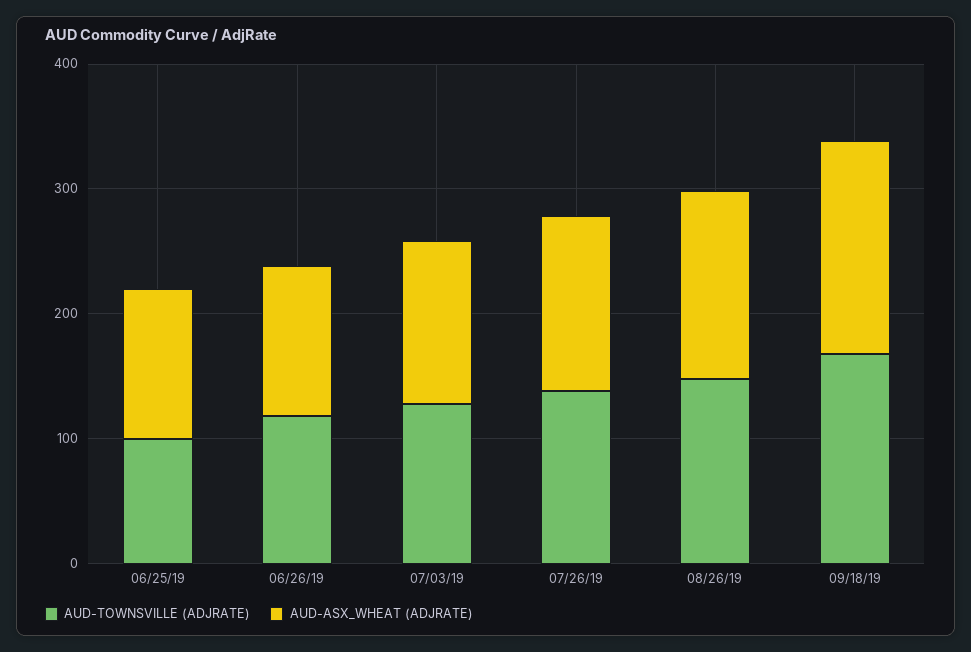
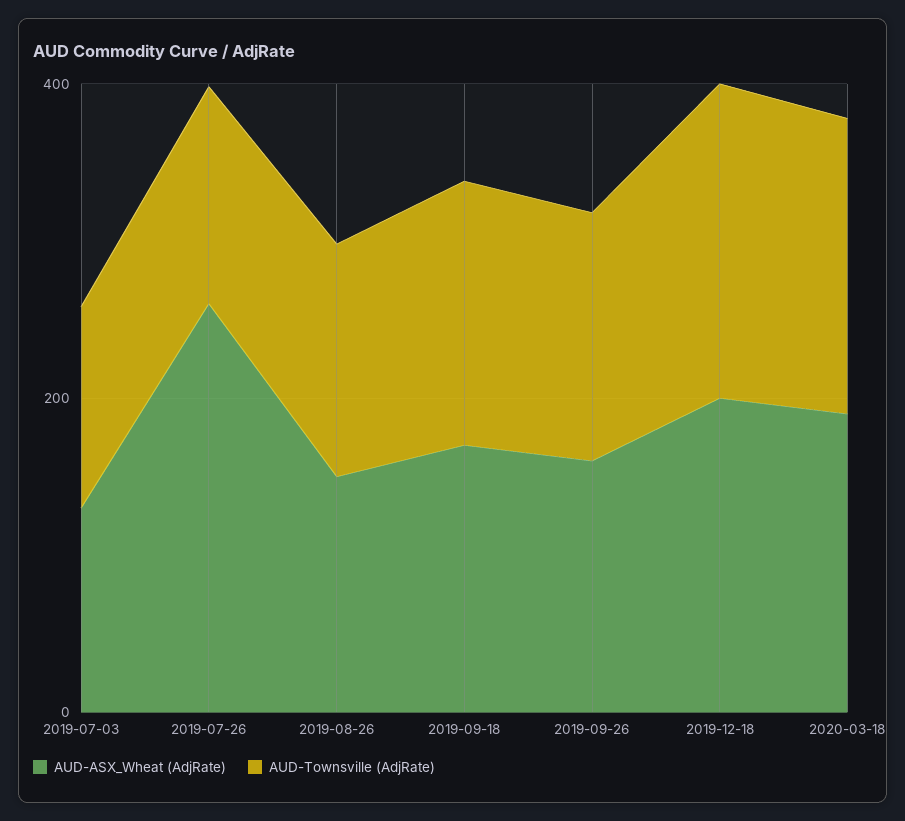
AUD-TOWNSVILLE (ADJRATE), 06/25/19: 100 -> none
AUD-ASX_WHEAT (ADJRATE), 06/25/19: 120 -> none
AUD-TOWNSVILLE (ADJRATE), 06/26/19: 120 -> none
AUD-ASX_WHEAT (ADJRATE), 06/26/19: 120 -> none
AUD-ASX_WHEAT (ADJRATE), 07/26/19: 140 -> 250
AUD-ASX_WHEAT (ADJRATE), 2019-09-26: none -> 150
AUD-TOWNSVILLE (ADJRATE), 2019-09-26: none -> 150
AUD-ASX_WHEAT (ADJRATE), 2019-12-18: none -> 200
AUD-TOWNSVILLE (ADJRATE), 2019-12-18: none -> 200
AUD-ASX_WHEAT (ADJRATE), 2020-03-18: none -> 200
AUD-TOWNSVILLE (ADJRATE), 2020-03-18: none -> 200

